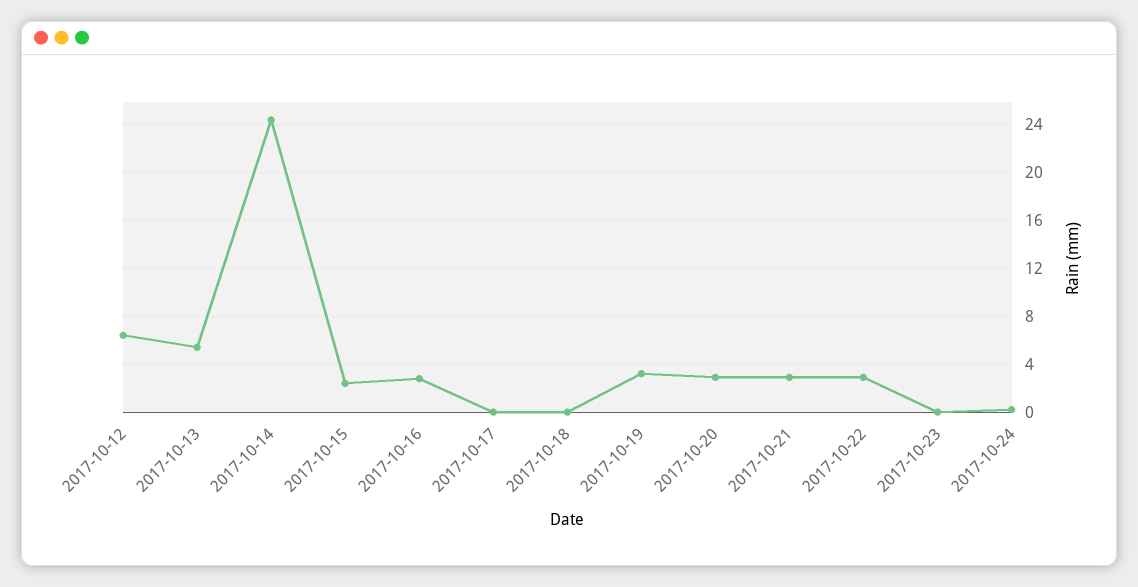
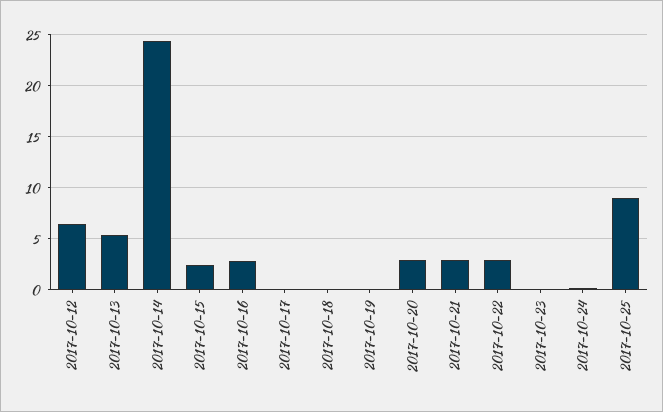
2017-10-19: 3 -> 0
2017-10-25: none -> 9

